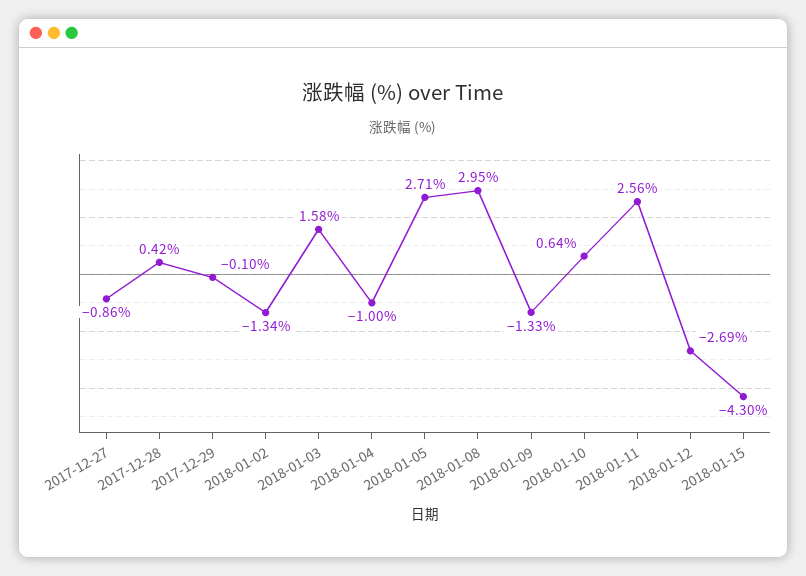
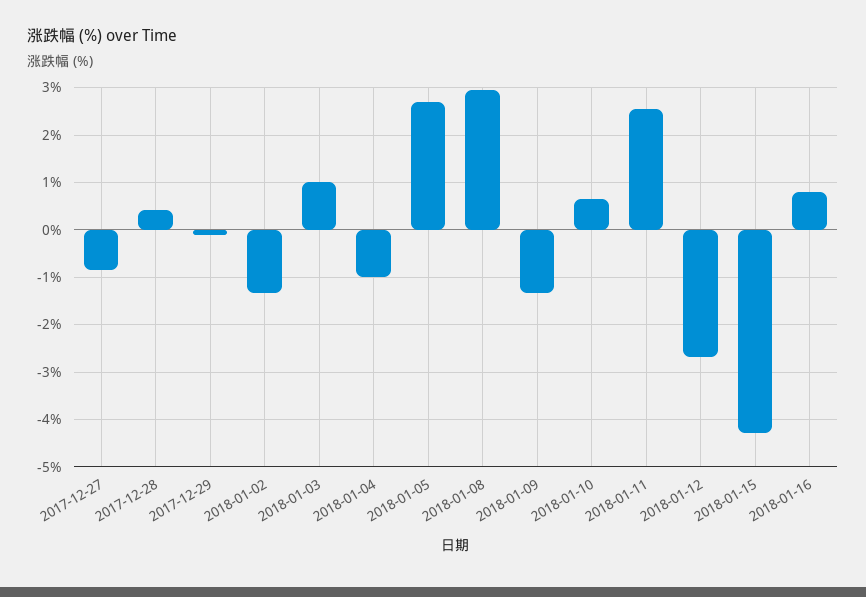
2018-01-03: 1.58 -> 1
2018-01-16: none -> 0.8

